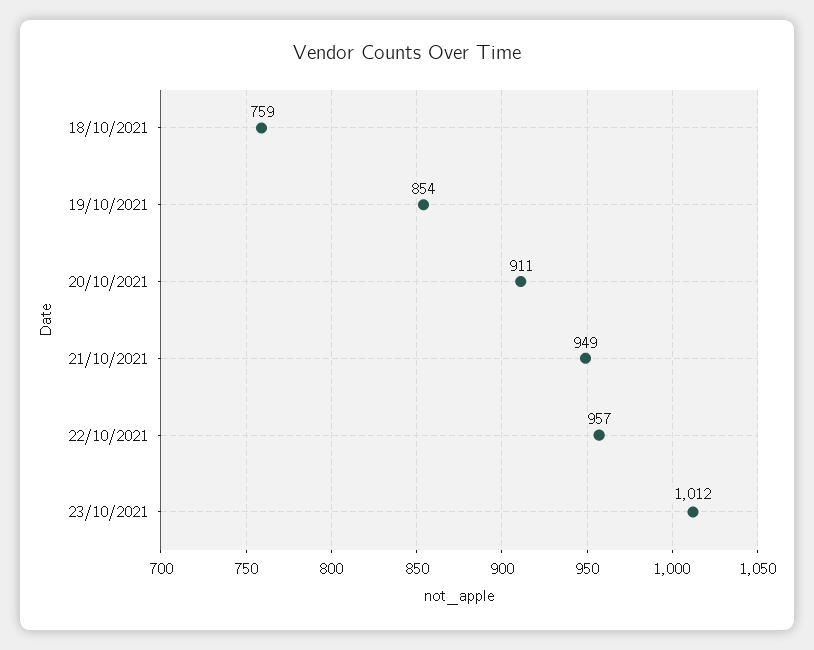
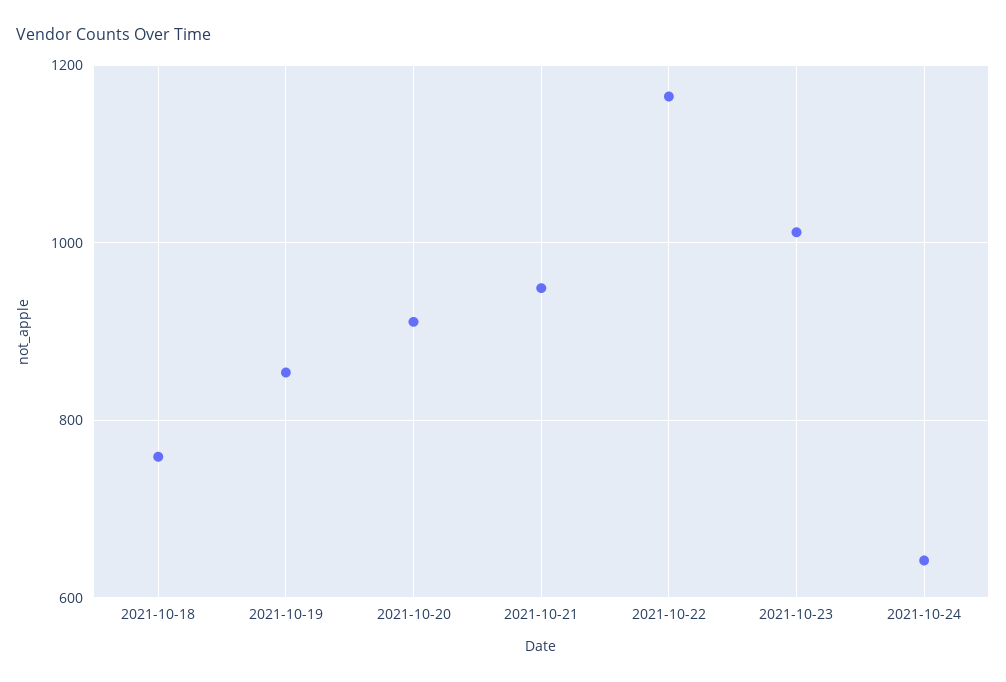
22/10/2021: 957 -> 1160
2021-10-24: none -> 640

